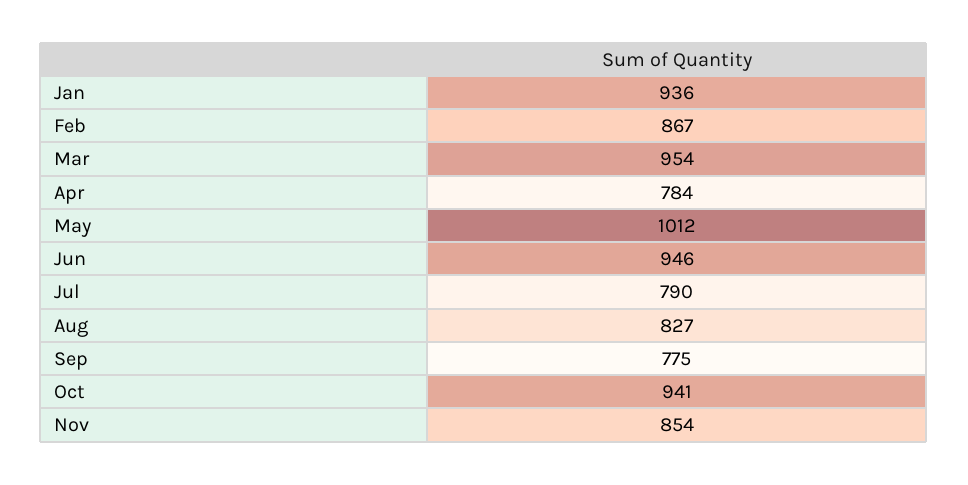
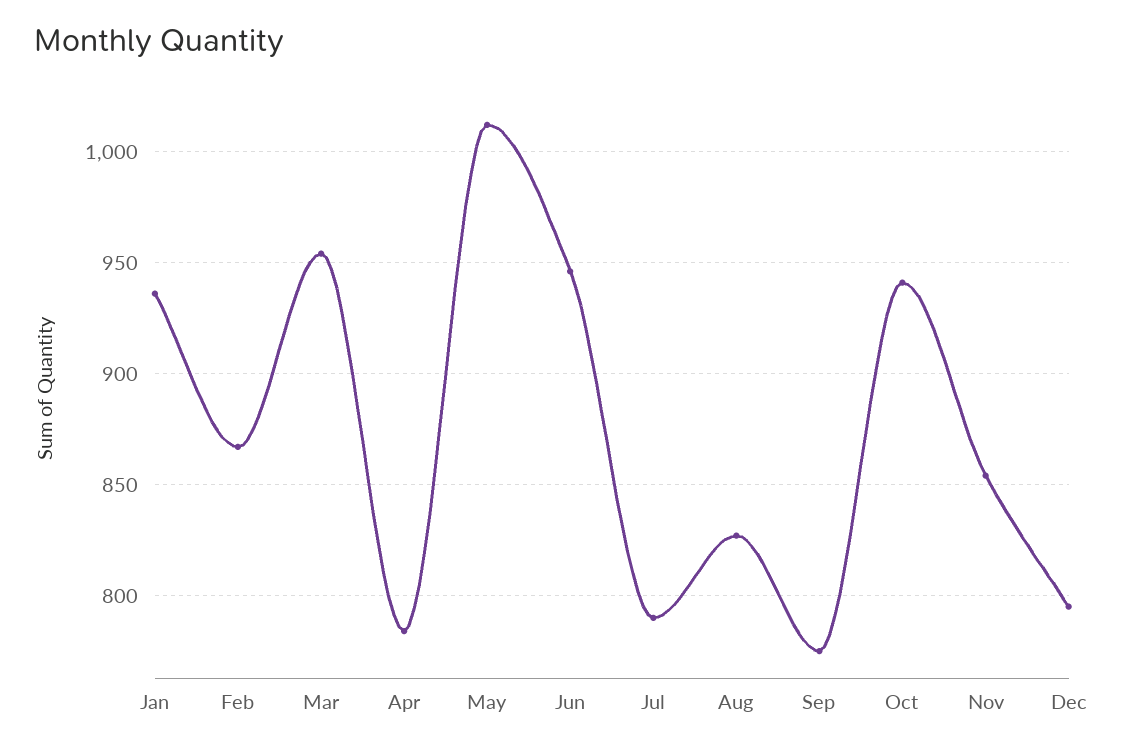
Dec: none -> 795

